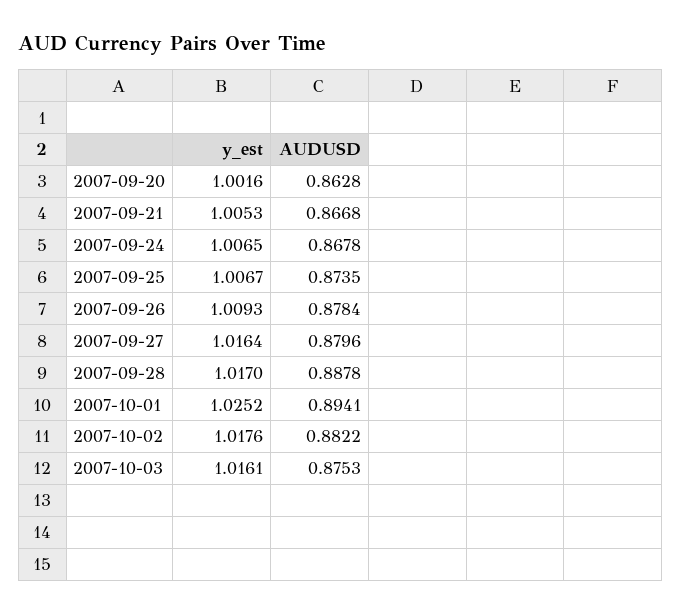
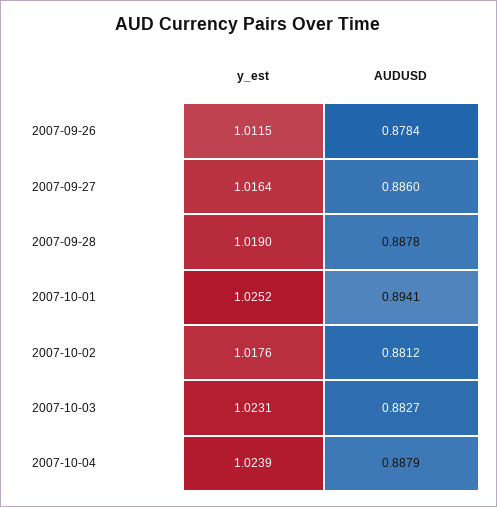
y_est, 2007-09-20: 1.0016 -> none
AUDUSD, 2007-09-20: 0.8628 -> none
y_est, 2007-09-21: 1.0053 -> none
AUDUSD, 2007-09-21: 0.8668 -> none
y_est, 2007-09-24: 1.0065 -> none
AUDUSD, 2007-09-24: 0.8678 -> none
y_est, 2007-09-25: 1.0067 -> none
AUDUSD, 2007-09-25: 0.8735 -> none
y_est, 2007-09-26: 1.0093 -> 1.0115
AUDUSD, 2007-09-27: 0.8796 -> 0.886
y_est, 2007-09-28: 1.017 -> 1.019
AUDUSD, 2007-10-02: 0.8822 -> 0.8812
y_est, 2007-10-03: 1.0161 -> 1.0231
AUDUSD, 2007-10-03: 0.8753 -> 0.8827
y_est, 2007-10-04: none -> 1.0239
AUDUSD, 2007-10-04: none -> 0.8879

